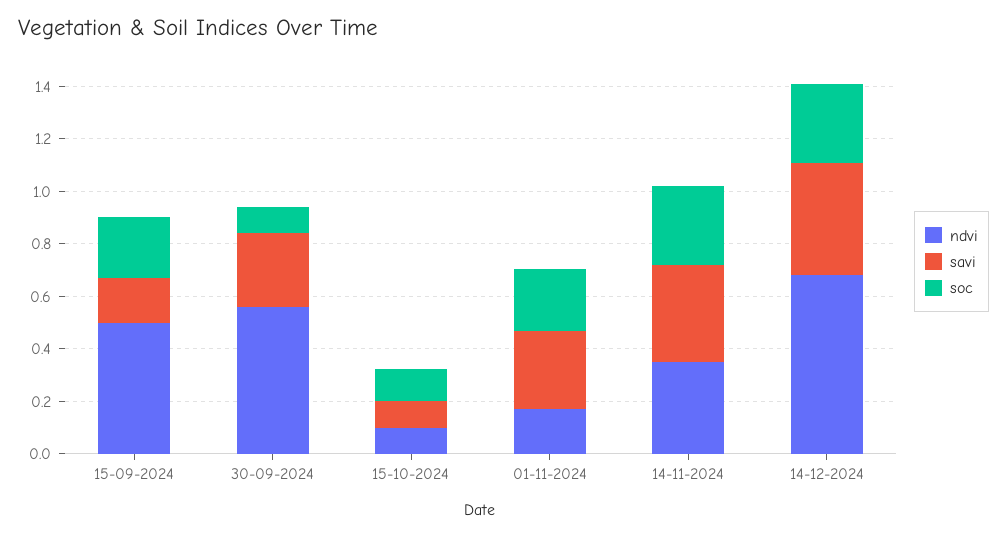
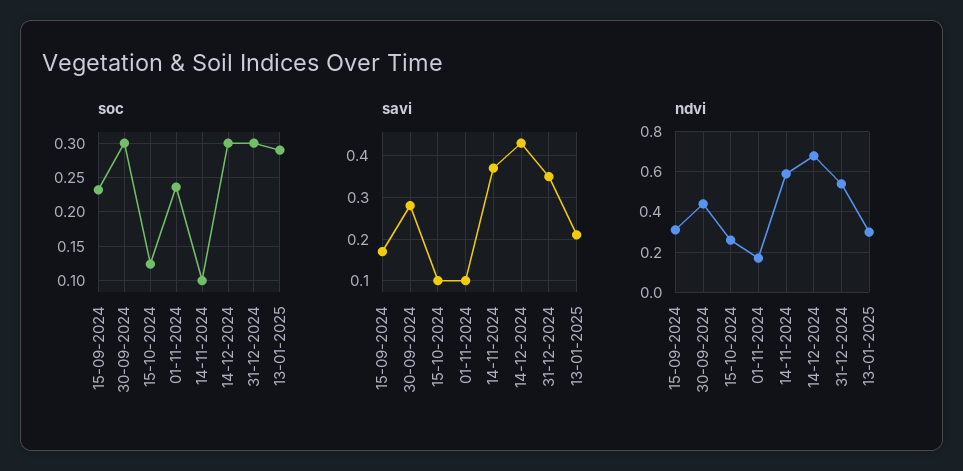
ndvi, 15-09-2024: 0.5 -> 0.3
ndvi, 30-09-2024: 0.55 -> 0.45
soc, 30-09-2024: 0.1 -> 0.3
ndvi, 15-10-2024: 0.1 -> 0.25
savi, 01-11-2024: 0.3 -> 0.1
ndvi, 14-11-2024: 0.35 -> 0.6
soc, 14-11-2024: 0.3 -> 0.1
soc, 31-12-2024: none -> 0.3
soc, 13-01-2025: none -> 0.29
savi, 31-12-2024: none -> 0.35
savi, 13-01-2025: none -> 0.2
ndvi, 31-12-2024: none -> 0.55
ndvi, 13-01-2025: none -> 0.3

